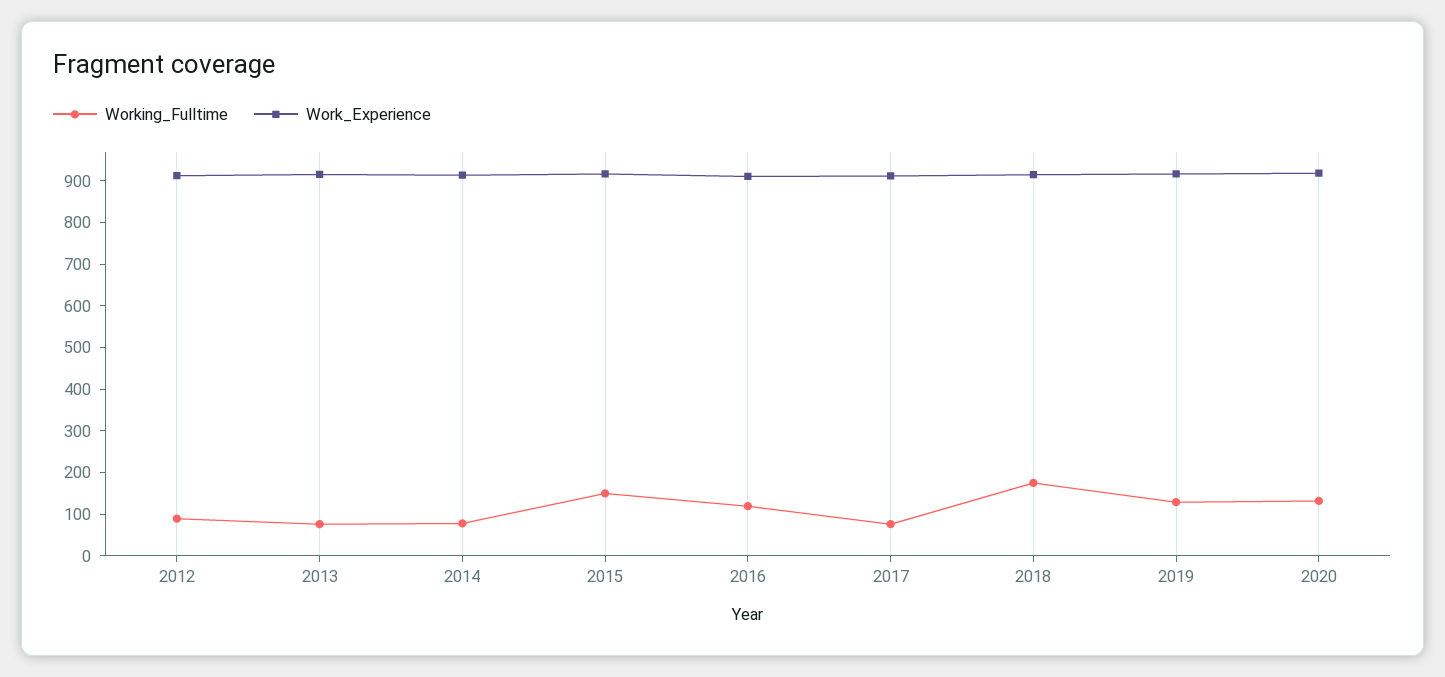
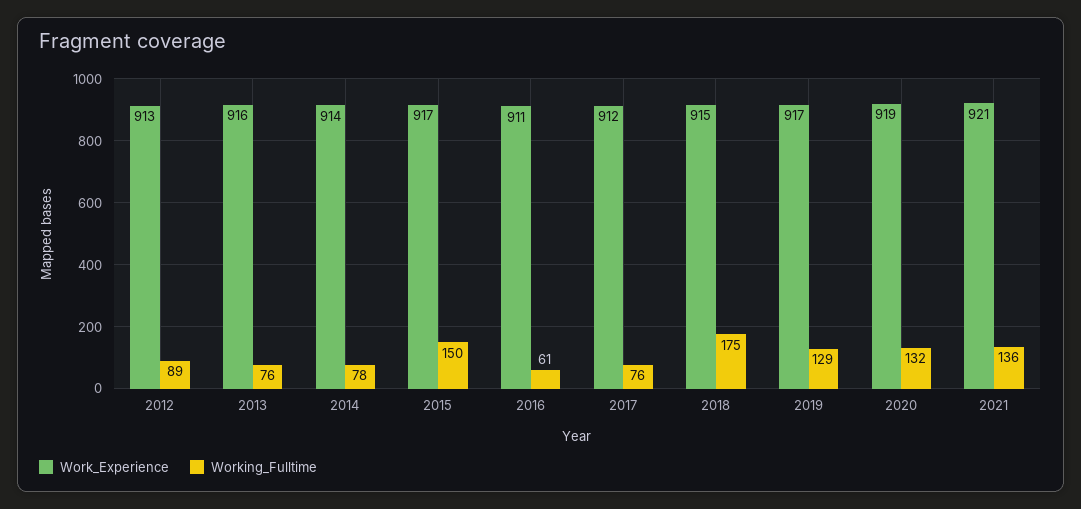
Working_Fulltime, 2016: 120 -> 61
Work_Experience, 2021: none -> 921
Working_Fulltime, 2021: none -> 136

